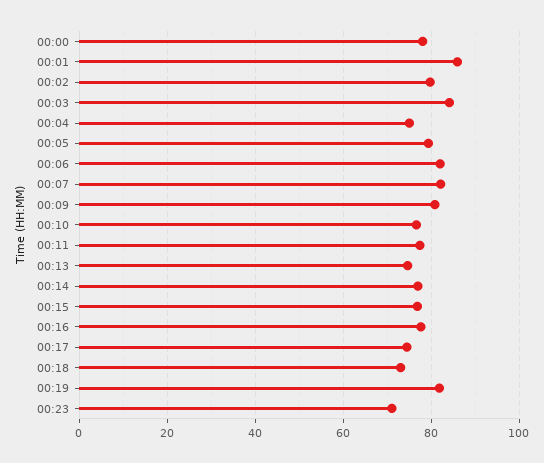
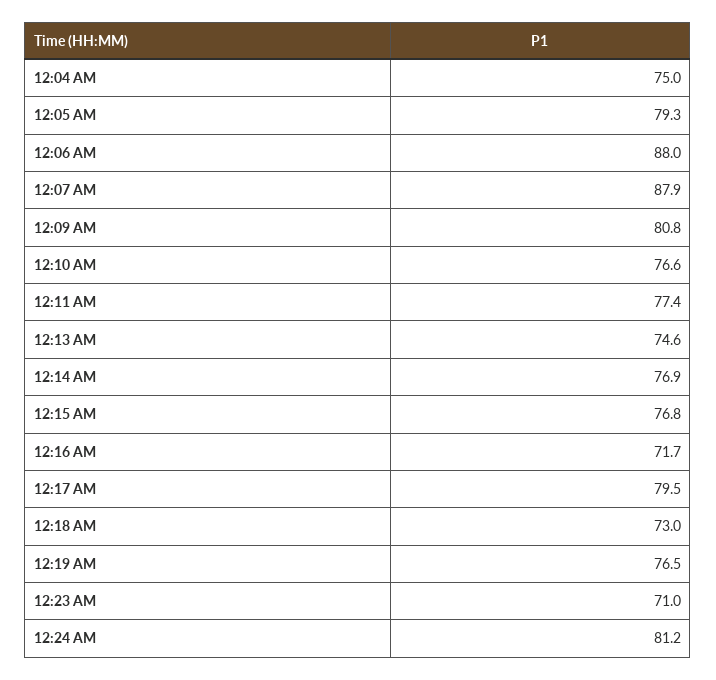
00:00: 78 -> none
00:01: 86 -> none
00:02: 80 -> none
00:03: 84 -> none
00:06: 82 -> 88
00:07: 82 -> 87.9
00:16: 78 -> 71.7
00:17: 74 -> 79.5
00:19: 82 -> 76.5
12:24 AM: none -> 81.2

